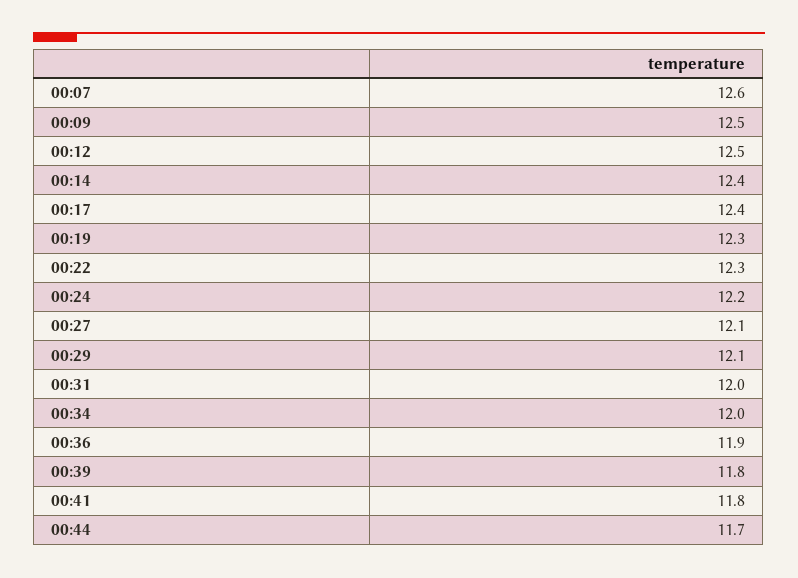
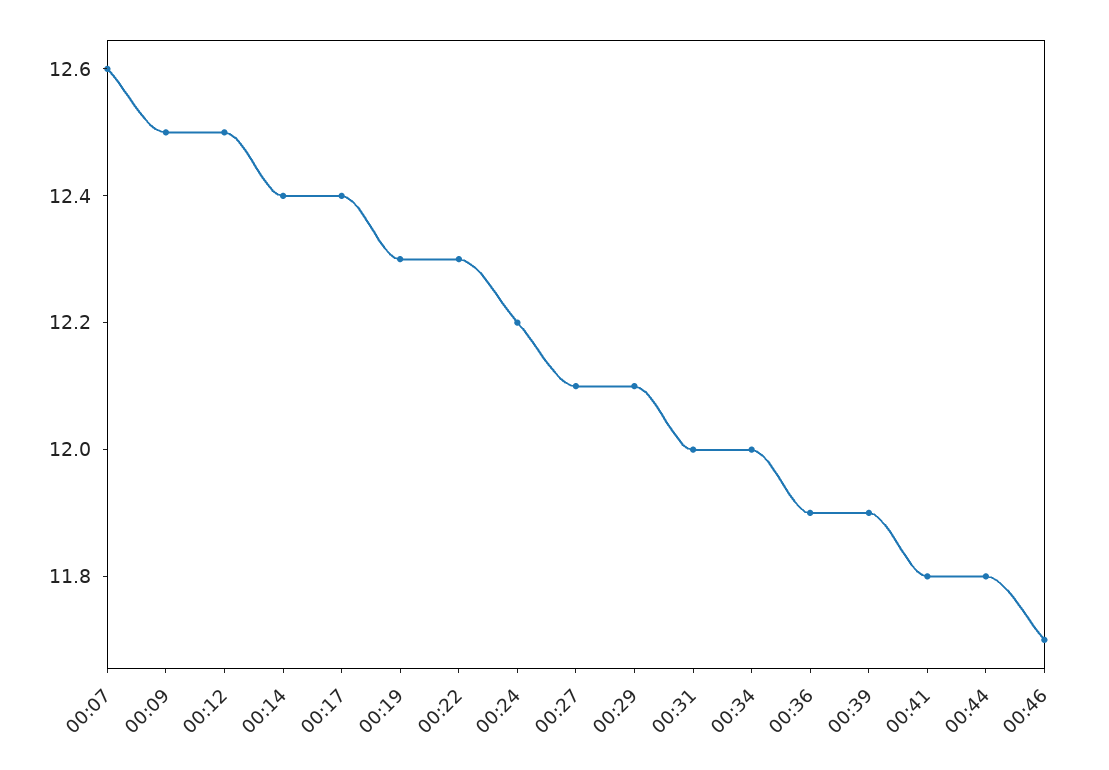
00:39: 11.8 -> 11.9
00:44: 11.7 -> 11.8
00:46: none -> 11.7

